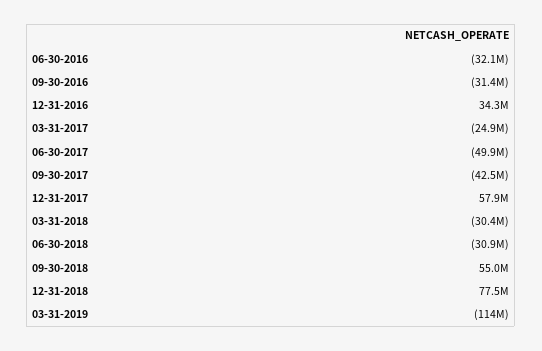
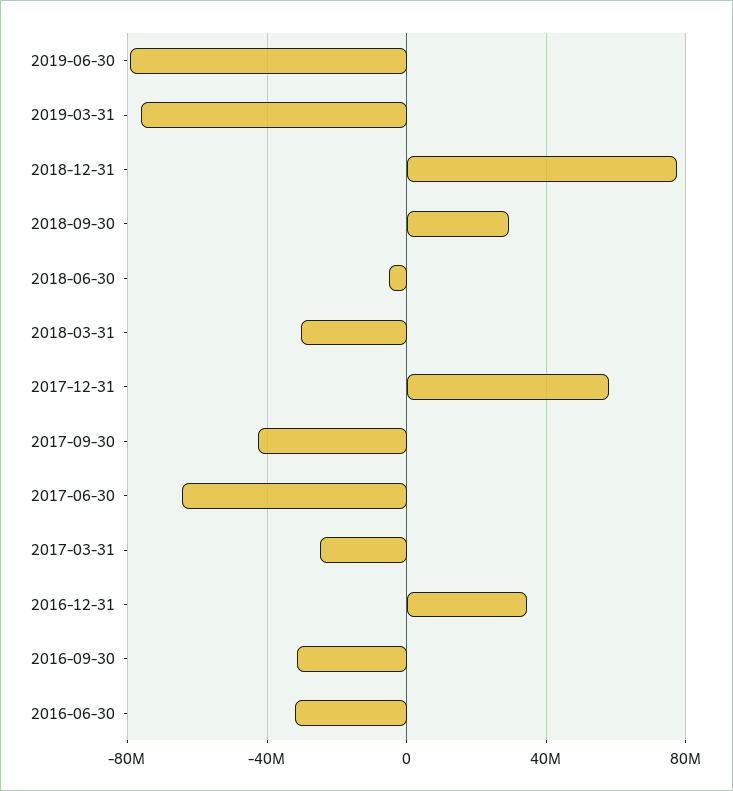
06-30-2017: -49900000 -> -65000000
06-30-2018: -30900000 -> -5000000
09-30-2018: 55000000 -> 30000000
03-31-2019: -114000000 -> -75000000
2019-06-30: none -> -80000000

